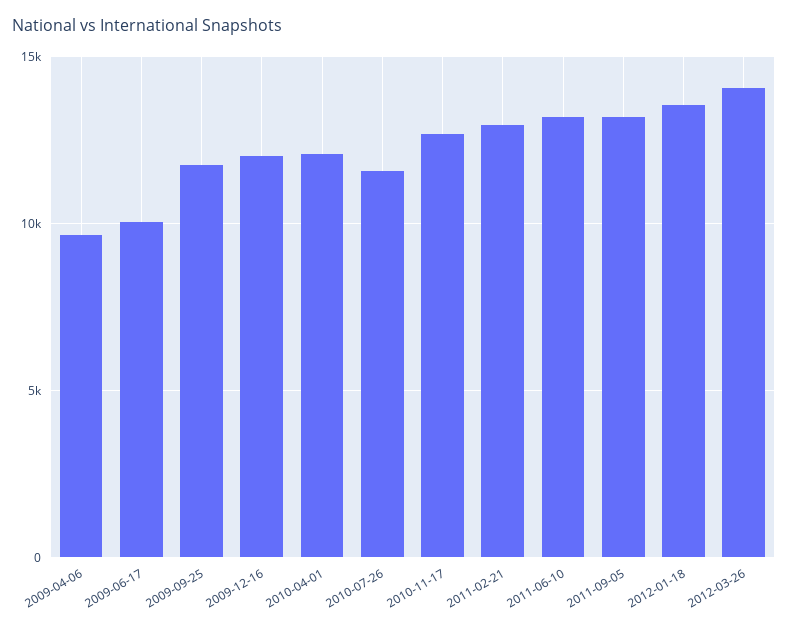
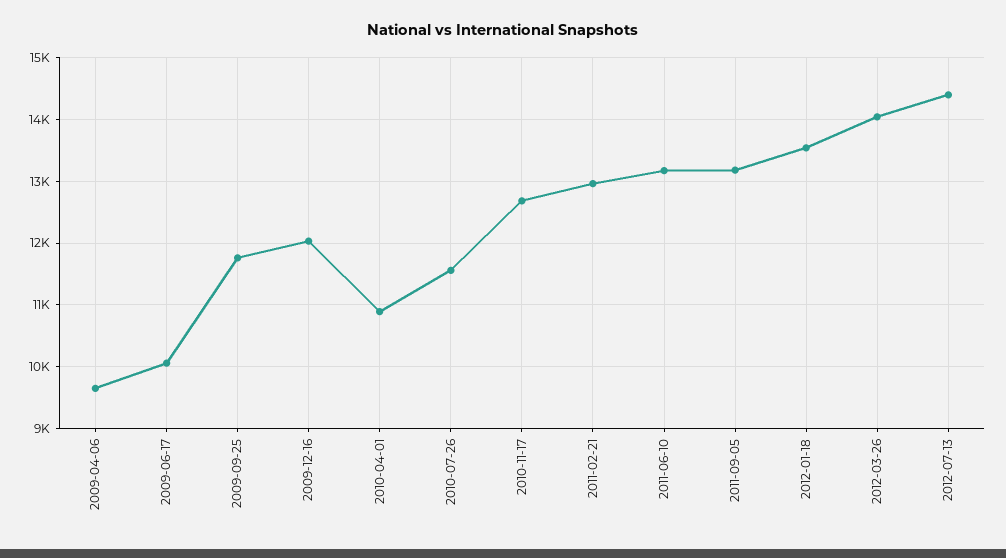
2010-04-01: 12000 -> 10900
2012-07-13: none -> 14400

